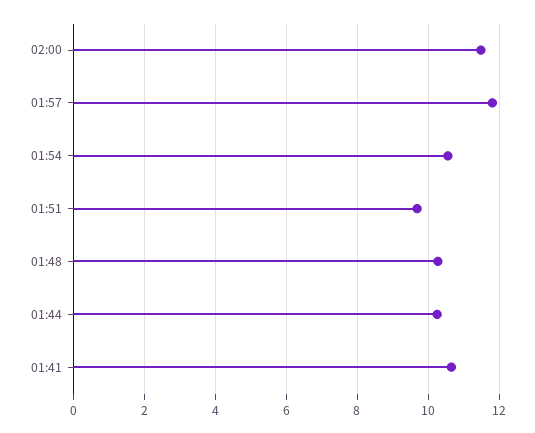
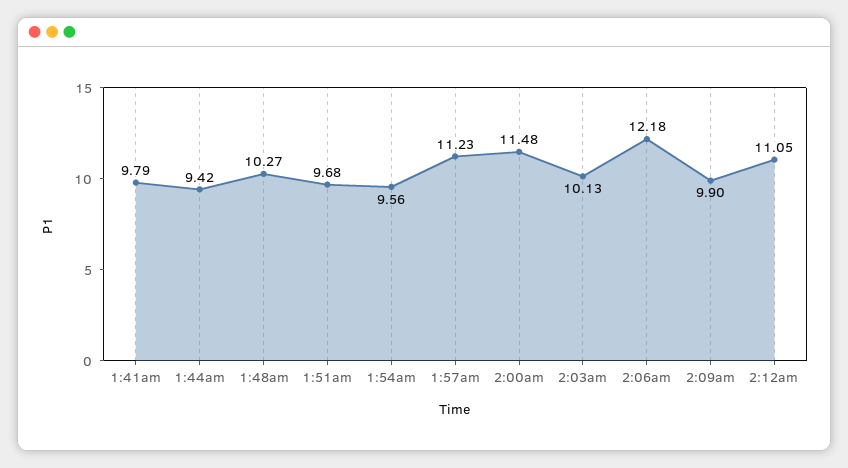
01:57: 11.8 -> 11.23
01:54: 10.6 -> 9.56
01:44: 10.2 -> 9.42
01:41: 10.6 -> 9.79
2:03am: none -> 10.13
2:06am: none -> 12.18
2:09am: none -> 9.9
2:12am: none -> 11.05

